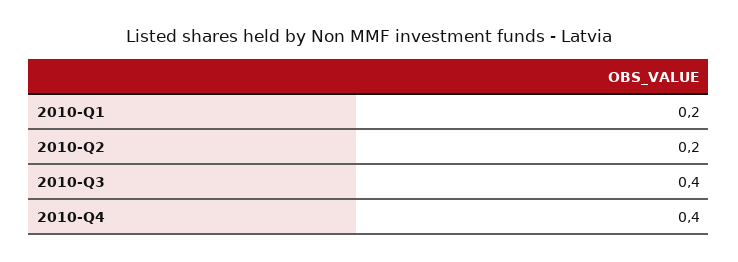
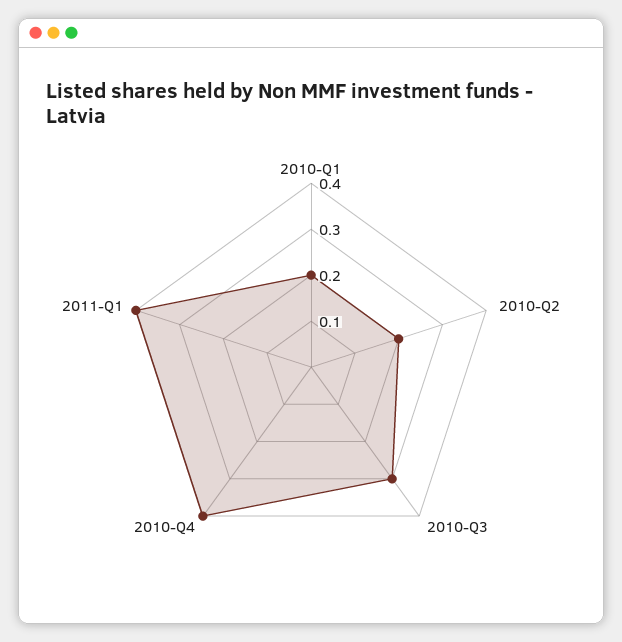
2010-Q3: 0.4 -> 0.3
2011-Q1: none -> 0.4

